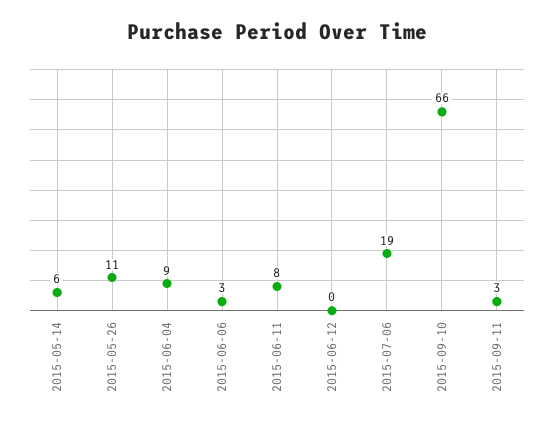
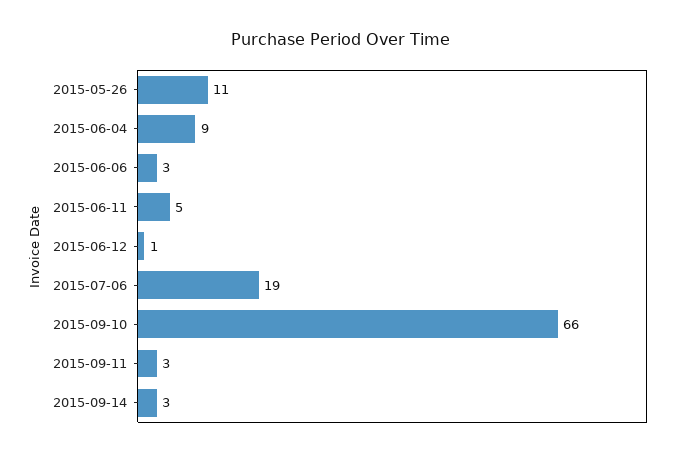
2015-05-14: 6 -> none
2015-06-11: 8 -> 5
2015-06-12: 0 -> 1
2015-09-14: none -> 3

